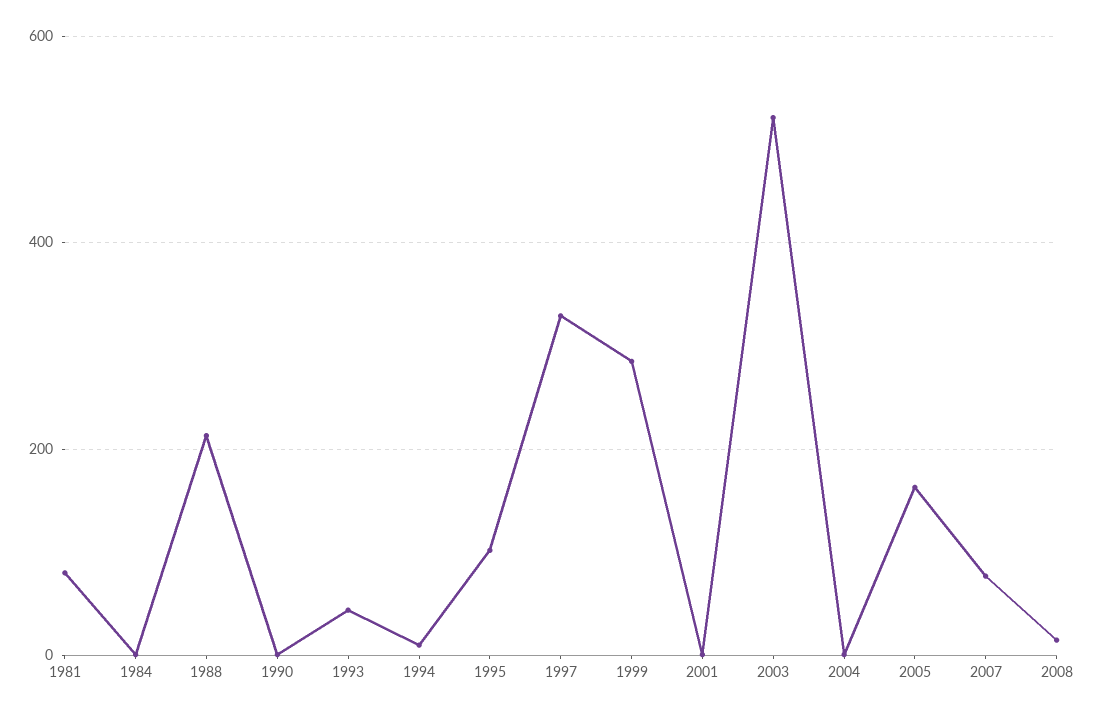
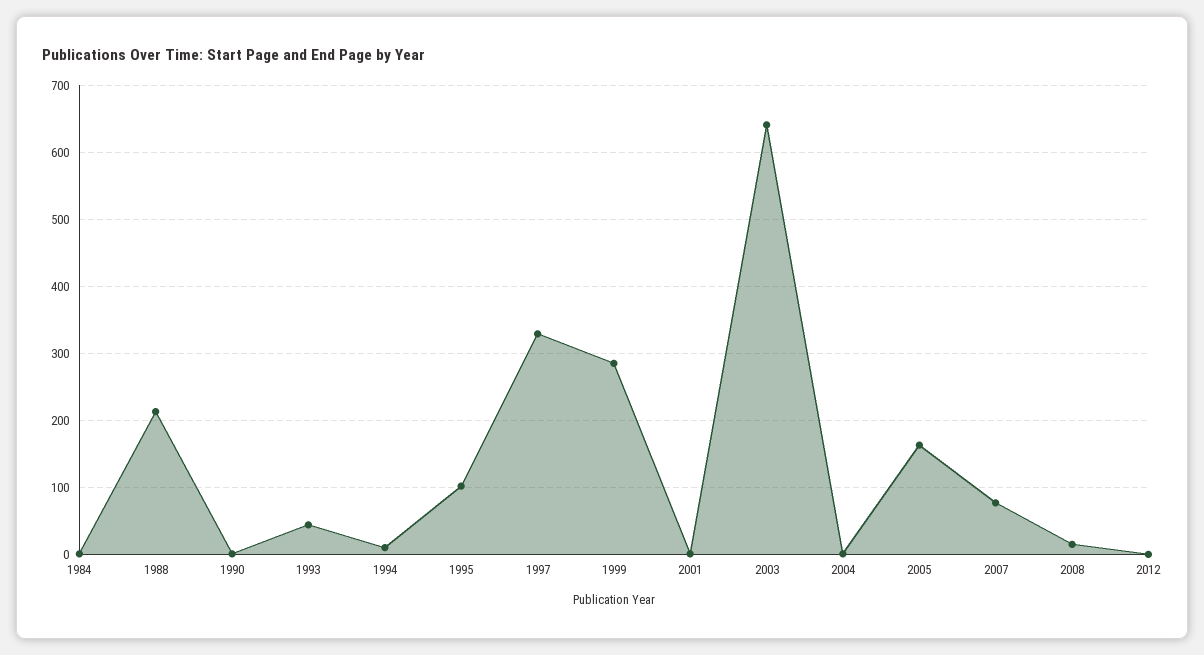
1981: 80 -> none
2003: 520 -> 640
2012: none -> 0

